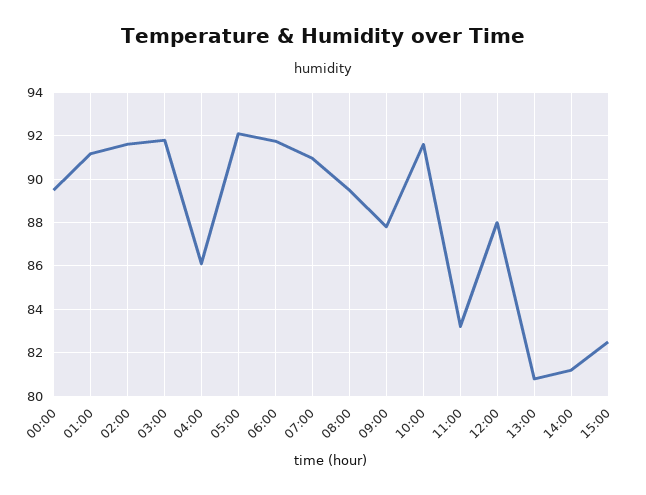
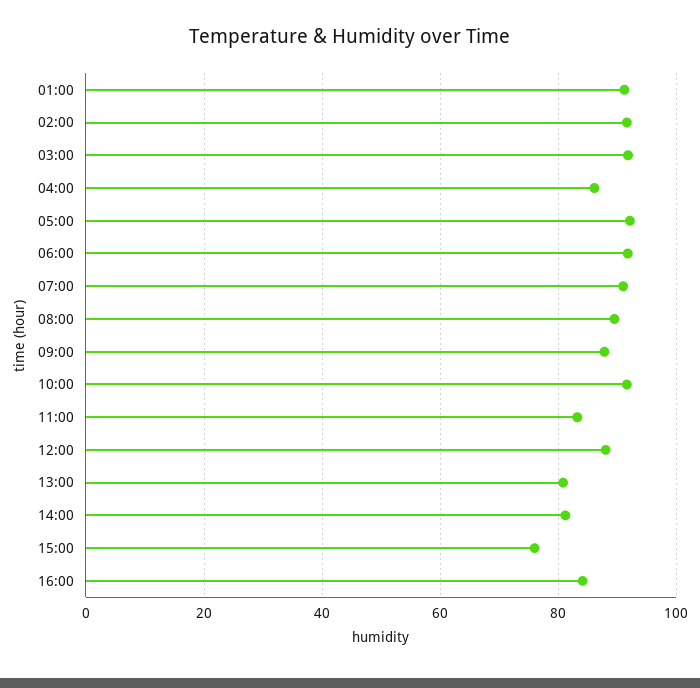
00:00: 89.5 -> none
15:00: 82.5 -> 76
16:00: none -> 84

